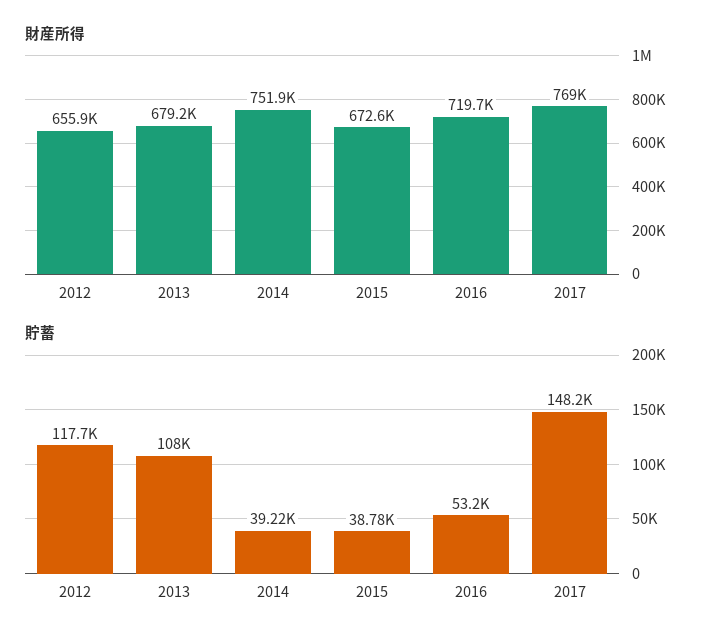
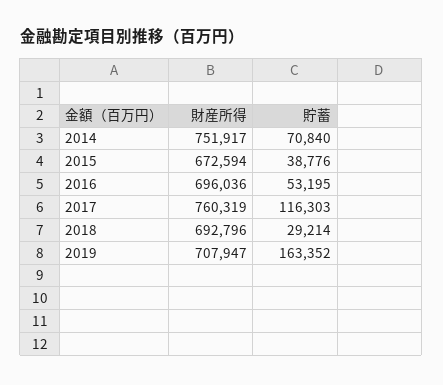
財産所得, 2012: 655900 -> none
財産所得, 2013: 679200 -> none
財産所得, 2016: 719700 -> 696036
財産所得, 2017: 769000 -> 760319
貯蓄, 2012: 117700 -> none
貯蓄, 2013: 108000 -> none
貯蓄, 2014: 39220 -> 70840
貯蓄, 2017: 148200 -> 116303
財産所得, 2018: none -> 692796
貯蓄, 2018: none -> 29214
財産所得, 2019: none -> 707947
貯蓄, 2019: none -> 163352

